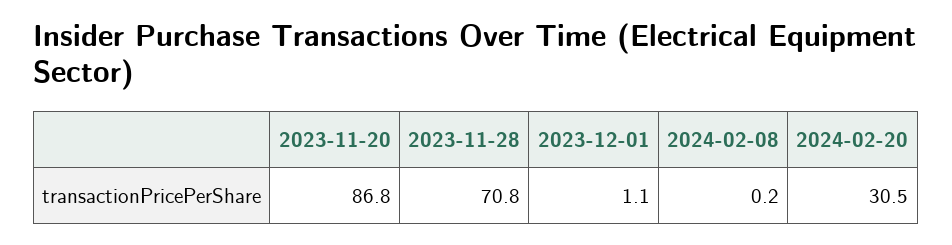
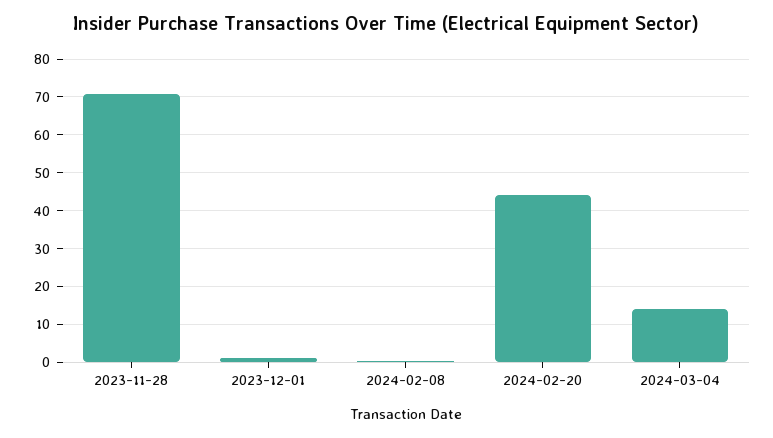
2023-11-20: 86.8 -> none
2024-02-20: 30.5 -> 44
2024-03-04: none -> 14

